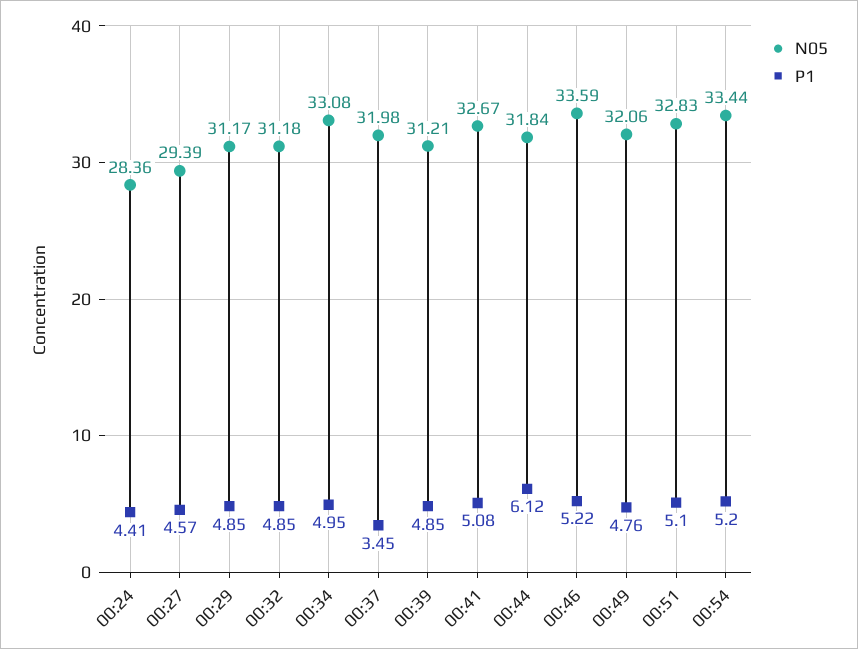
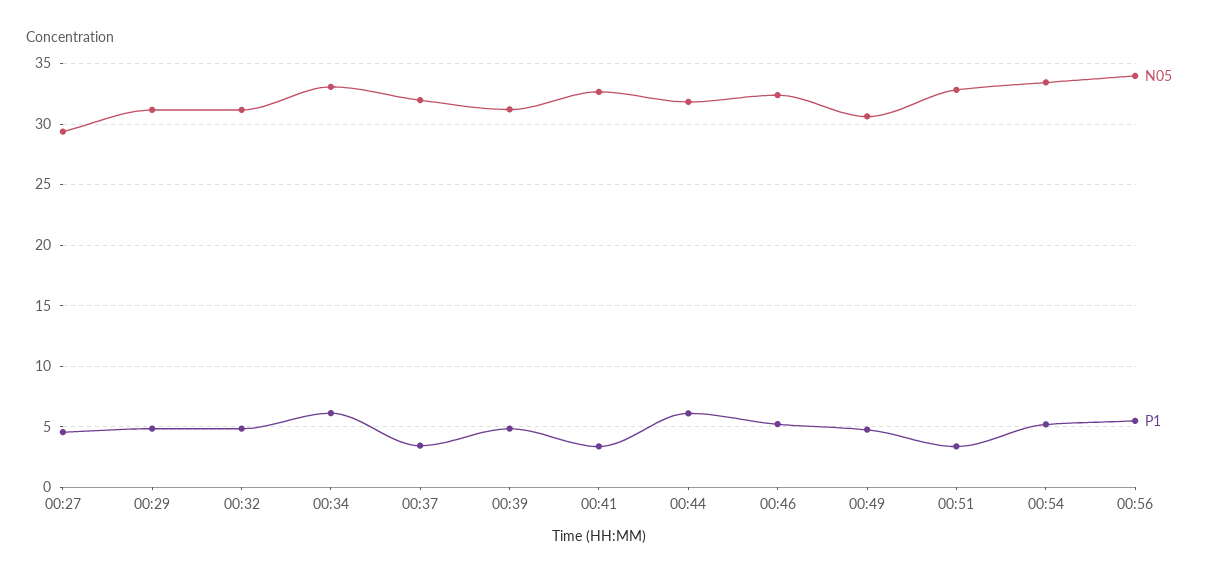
N05, 00:24: 28.36 -> none
P1, 00:24: 4.41 -> none
P1, 00:34: 4.95 -> 6
P1, 00:41: 5.08 -> 3.5
N05, 00:46: 33.59 -> 32.5
N05, 00:49: 32.06 -> 30.5
P1, 00:51: 5.1 -> 3.5
N05, 00:56: none -> 34
P1, 00:56: none -> 5.5

